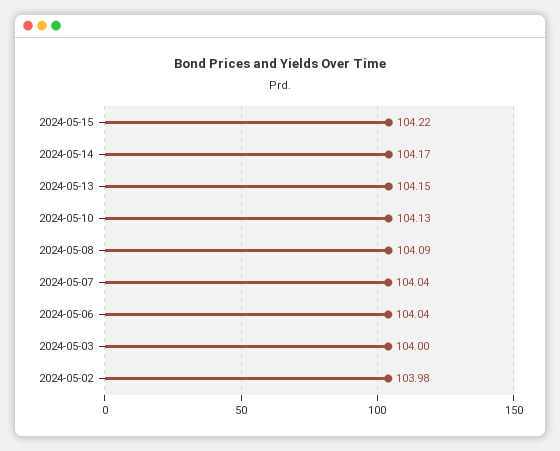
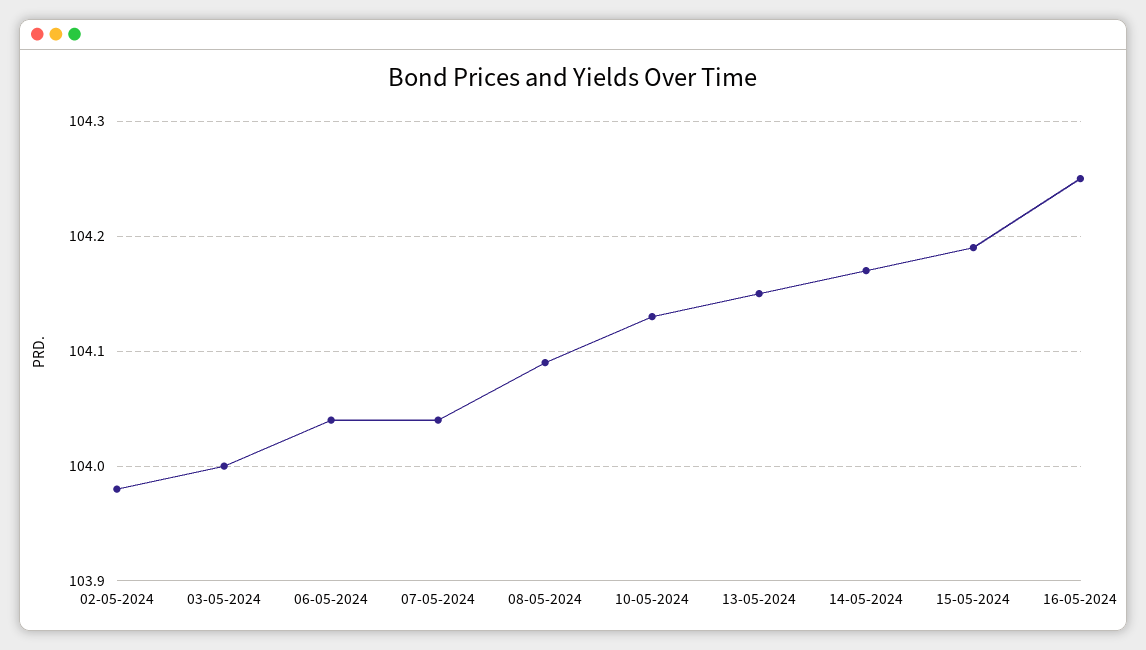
2024-05-15: 104.22 -> 104.19
16-05-2024: none -> 104.25

